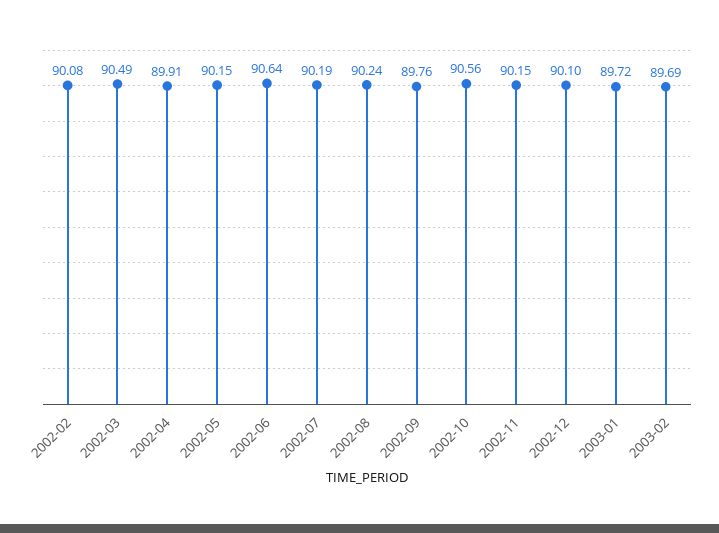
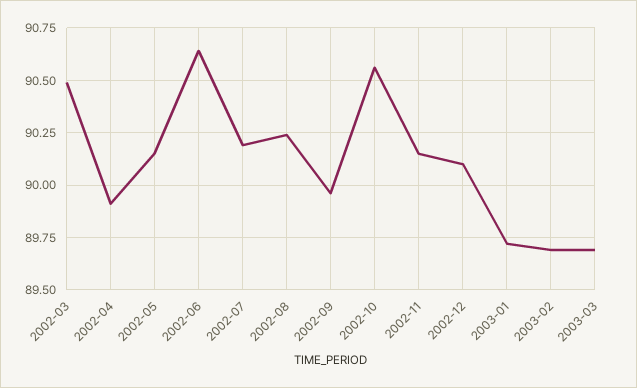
2002-02: 90.08 -> none
2002-09: 89.76 -> 89.95
2003-03: none -> 89.7

